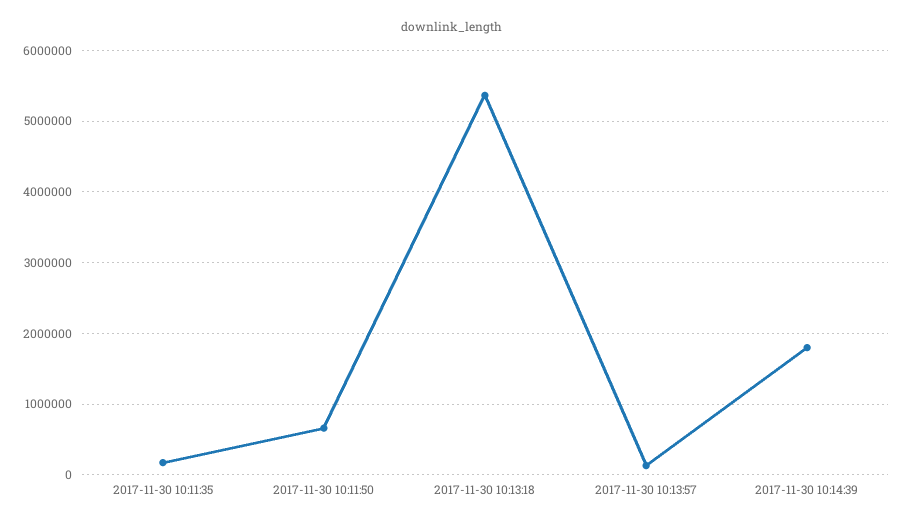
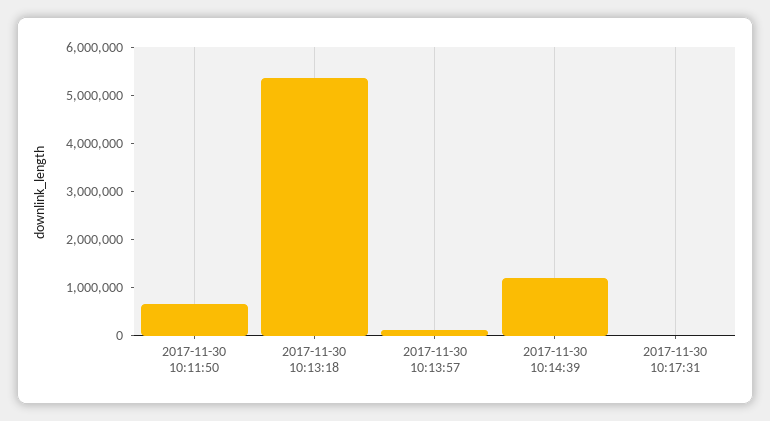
2017-11-30 10:11:35: 200000 -> none
2017-11-30 10:14:39: 1800000 -> 1200000
2017-11-30 10:17:31: none -> 0

